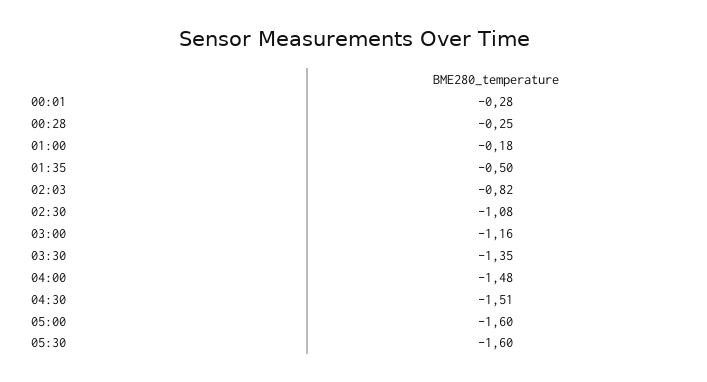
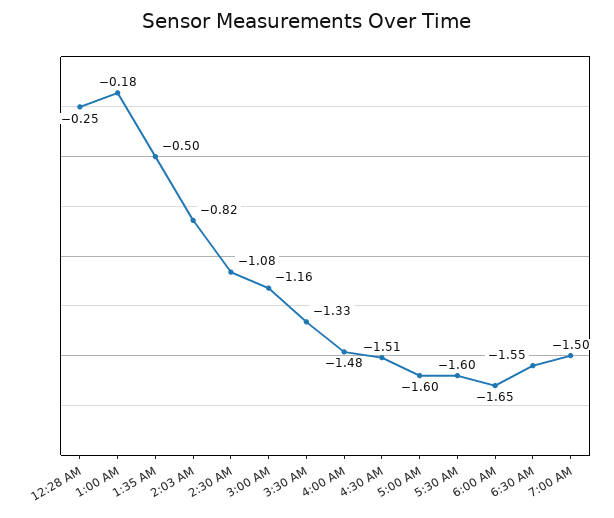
00:01: -0.28 -> none
03:30: -1.35 -> -1.33
6:00 AM: none -> -1.65
6:30 AM: none -> -1.55
7:00 AM: none -> -1.5

